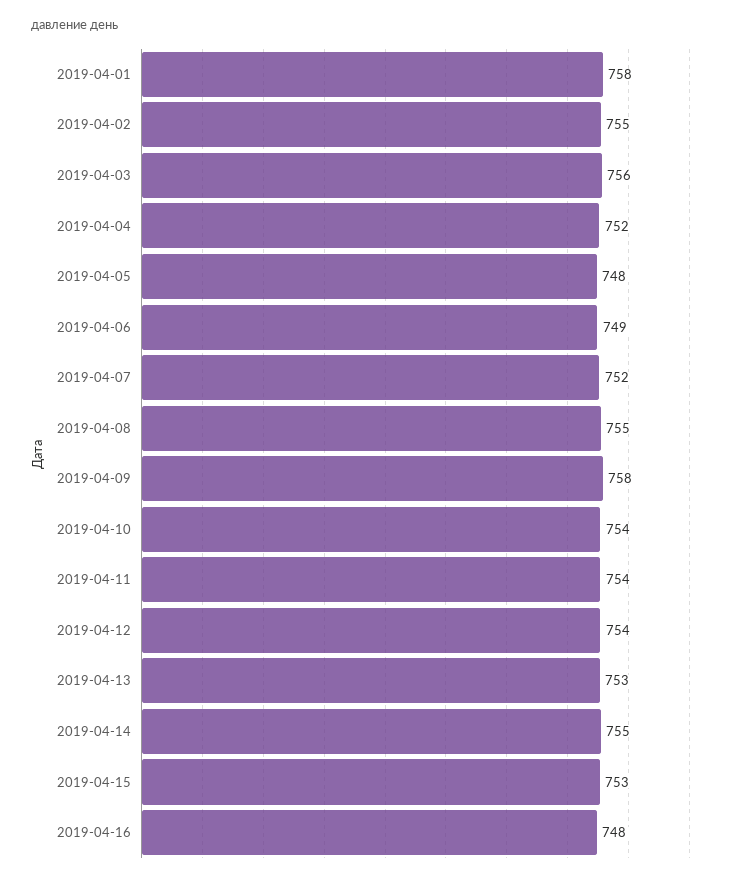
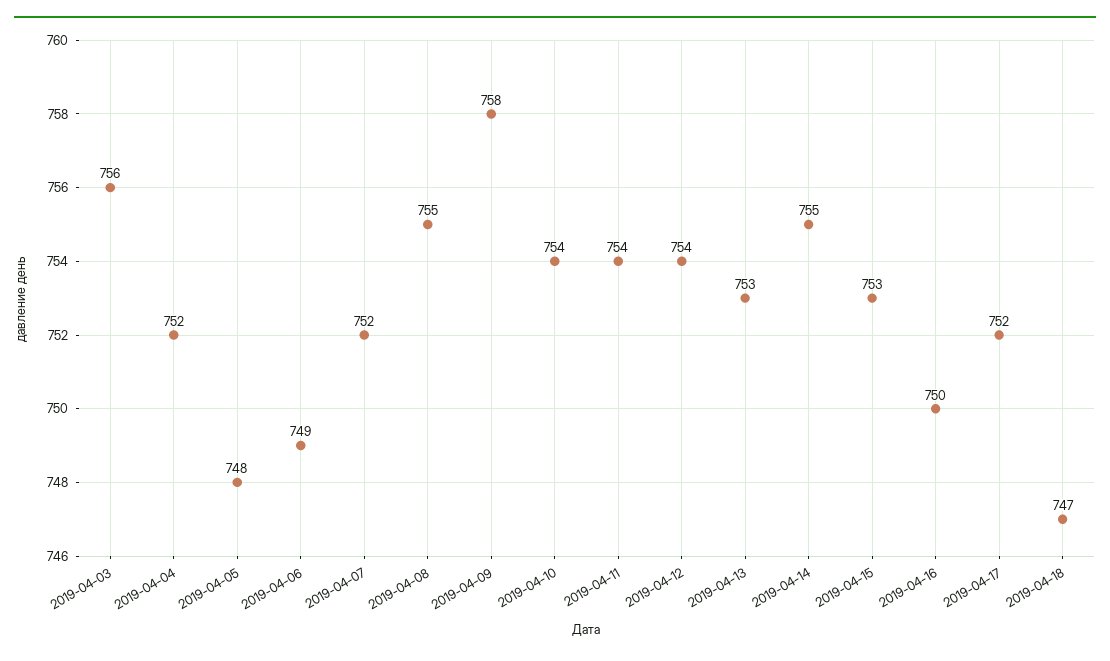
2019-04-01: 758 -> none
2019-04-02: 755 -> none
2019-04-16: 748 -> 750
2019-04-17: none -> 752
2019-04-18: none -> 747

